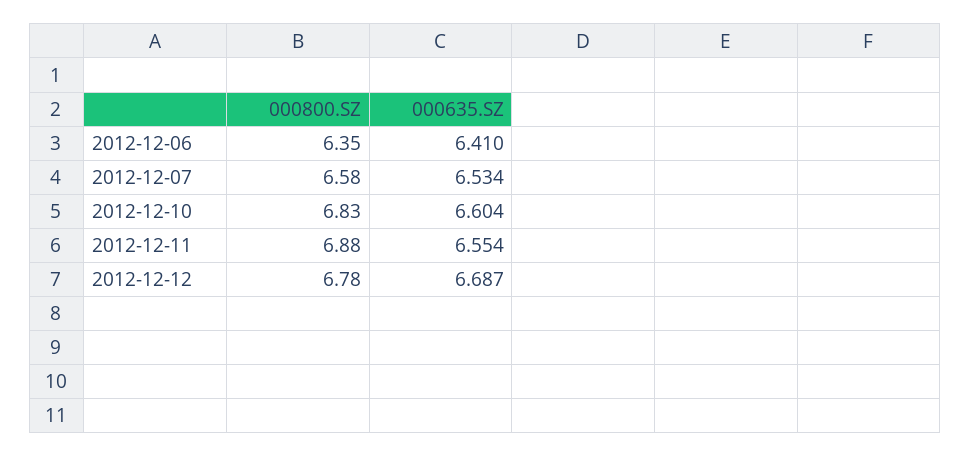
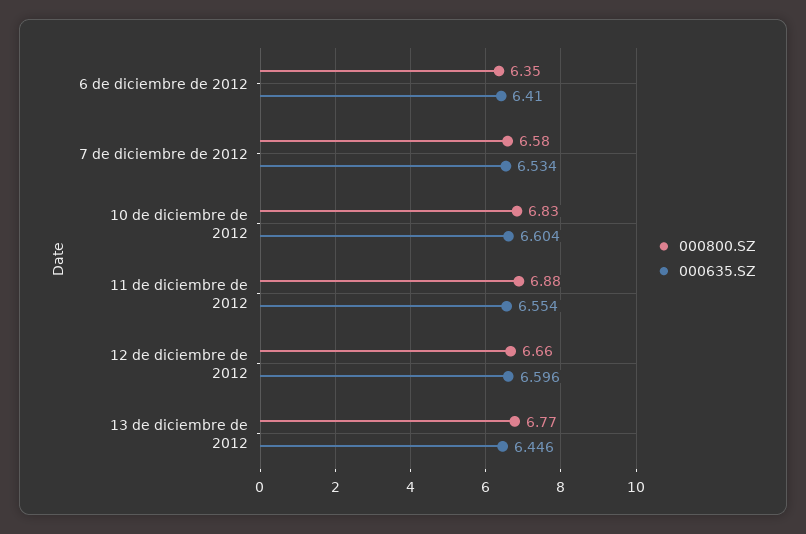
000800.SZ, 2012-12-12: 6.78 -> 6.66
000635.SZ, 2012-12-12: 6.687 -> 6.596
000800.SZ, 13 de diciembre de 2012: none -> 6.77
000635.SZ, 13 de diciembre de 2012: none -> 6.446

